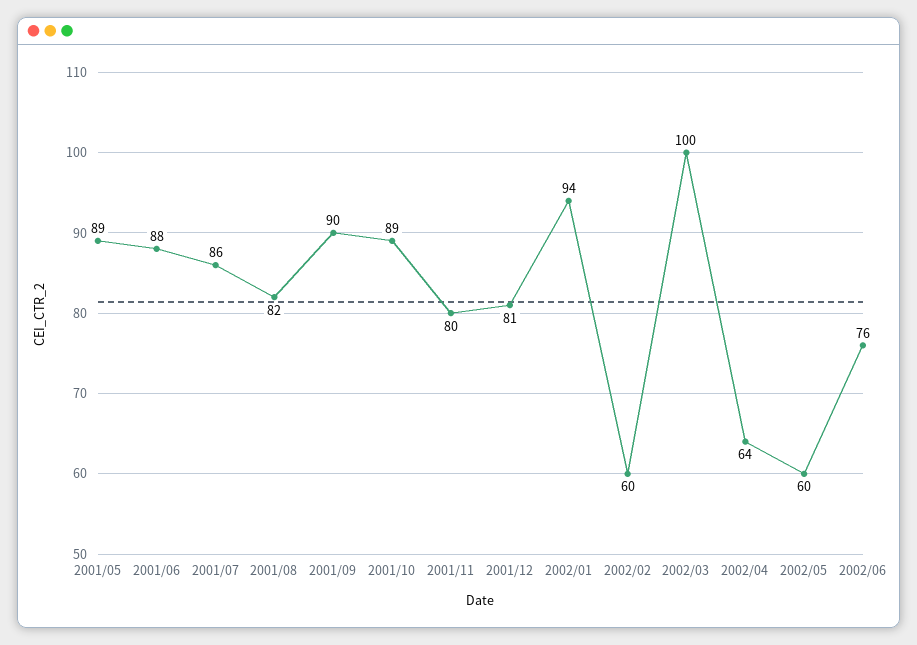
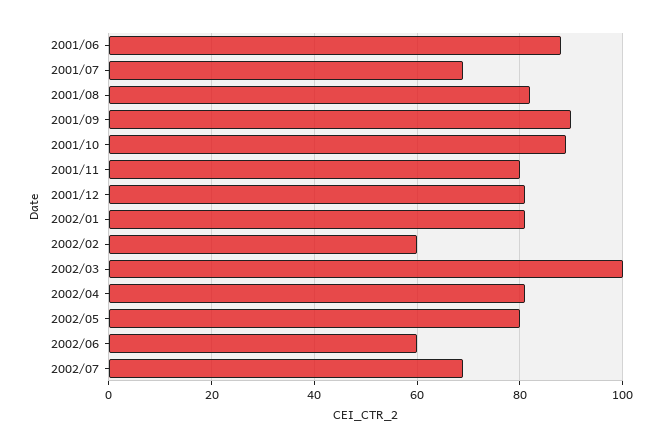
2001/05: 89 -> none
2001/07: 86 -> 70
2002/01: 94 -> 80
2002/04: 64 -> 80
2002/05: 60 -> 80
2002/06: 76 -> 60
2002/07: none -> 70

